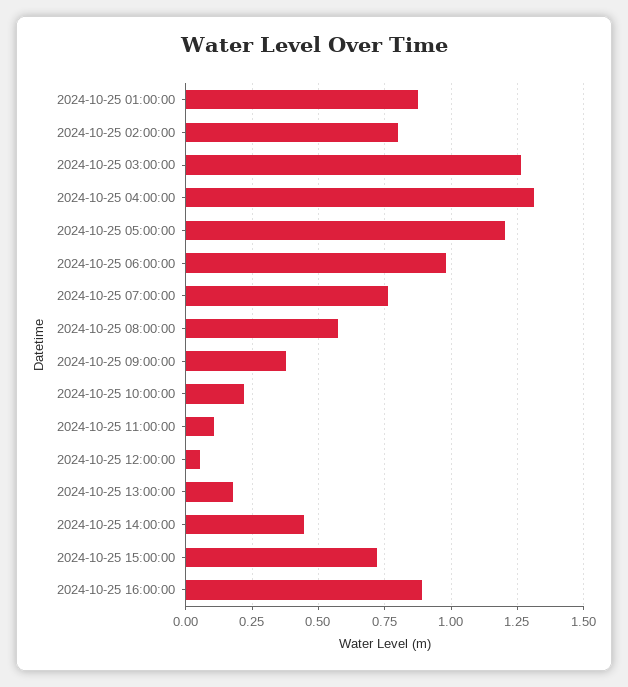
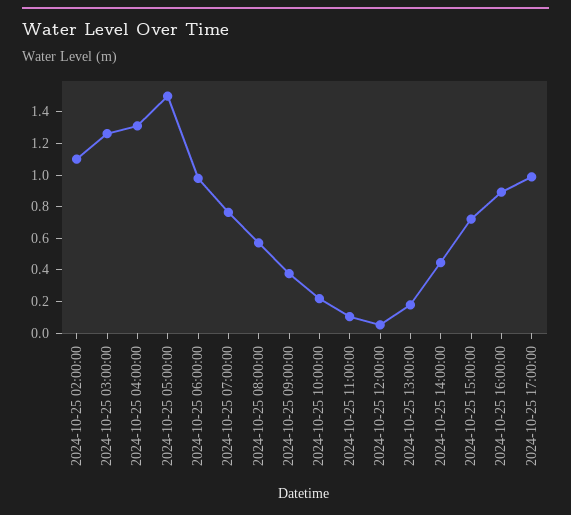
2024-10-25 01:00:00: 0.875 -> none
2024-10-25 02:00:00: 0.8 -> 1.1
2024-10-25 05:00:00: 1.2 -> 1.5
2024-10-25 17:00:00: none -> 1

